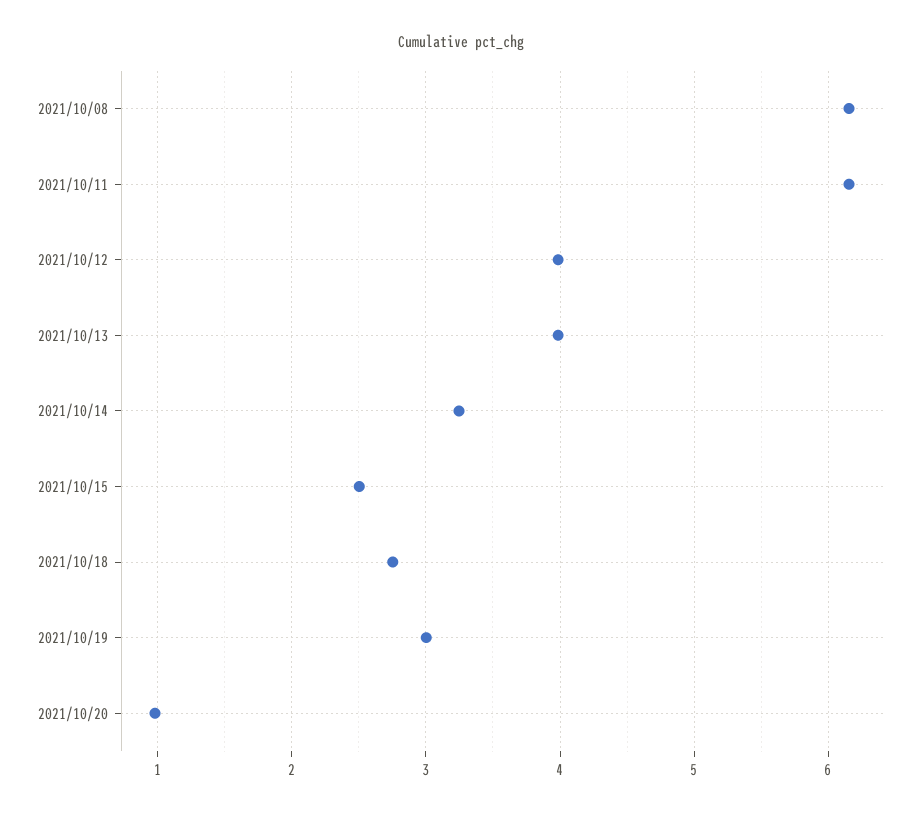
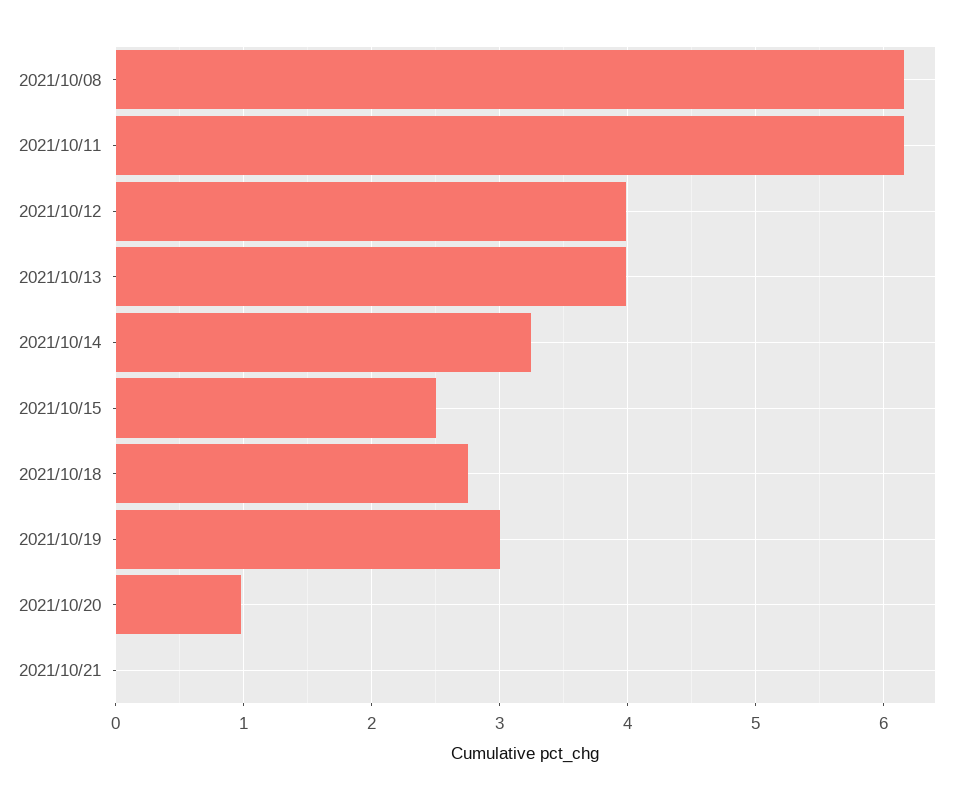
2021/10/21: none -> 0

